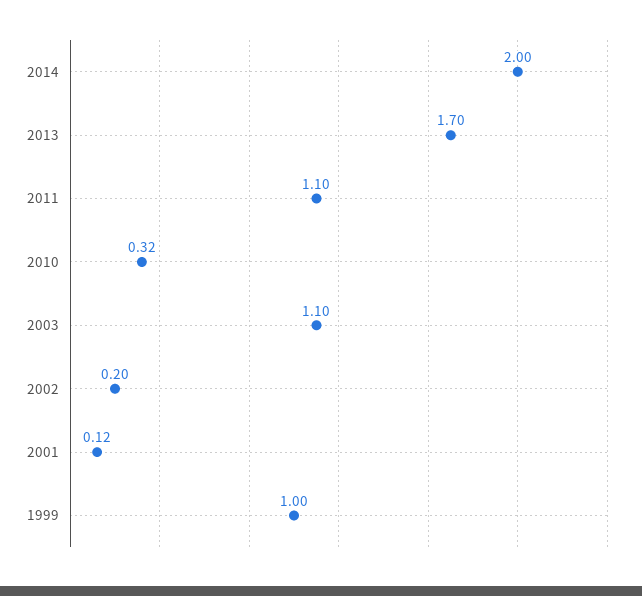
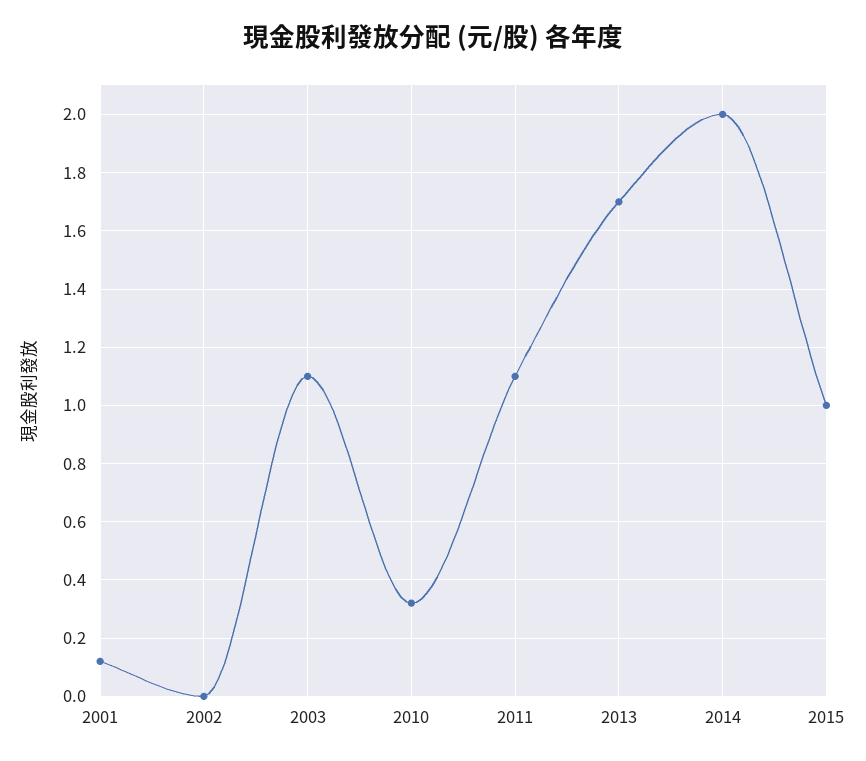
2002: 0.2 -> 0
1999: 1 -> none
2015: none -> 1

